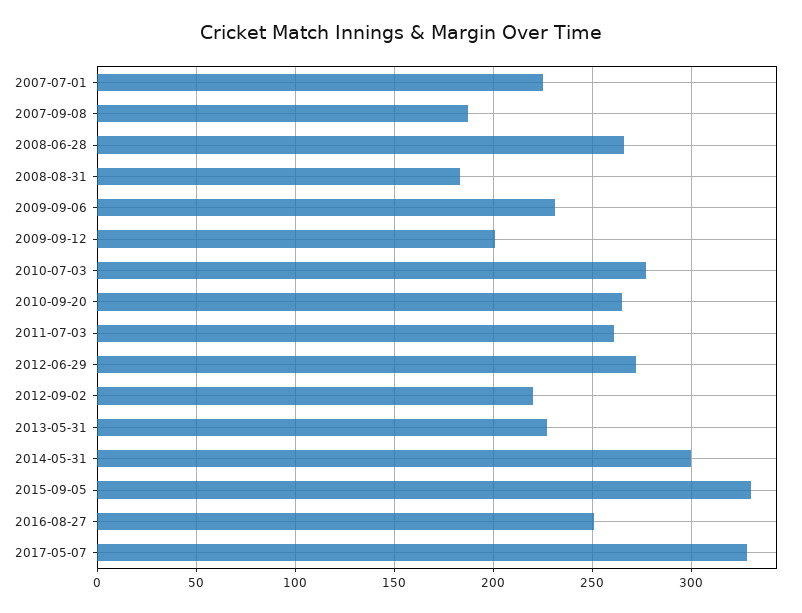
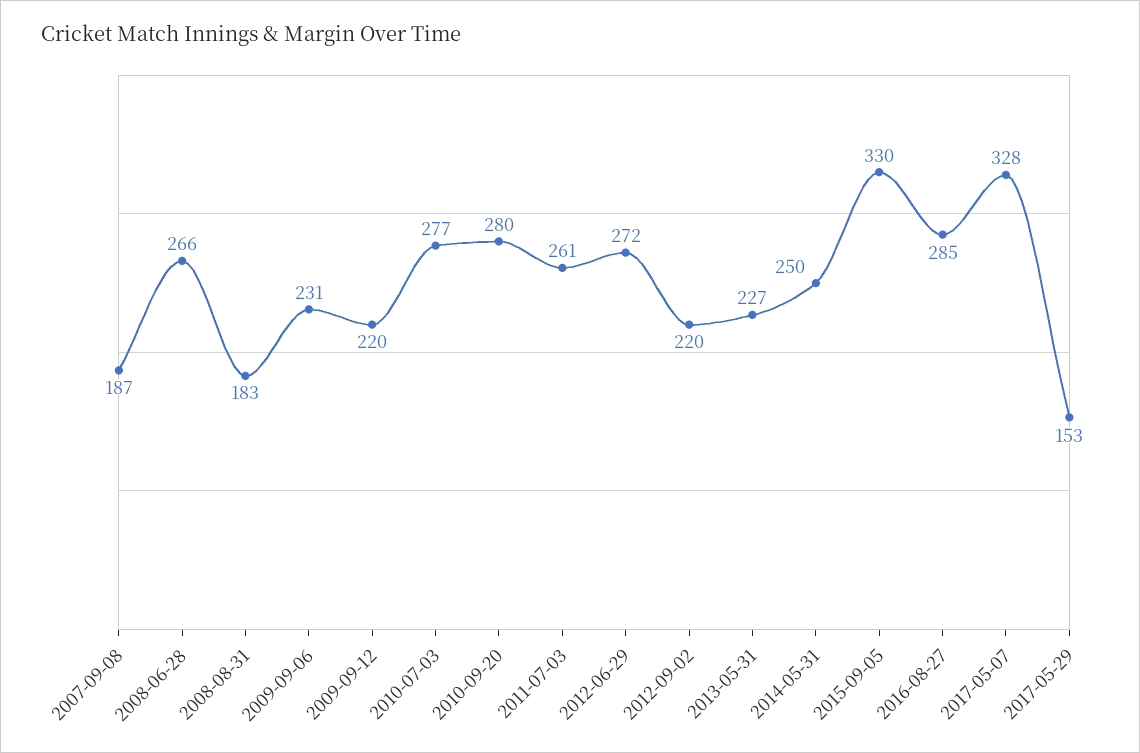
2007-07-01: 225 -> none
2009-09-12: 200 -> 220
2010-09-20: 265 -> 280
2014-05-31: 300 -> 250
2016-08-27: 250 -> 285
2017-05-29: none -> 153

